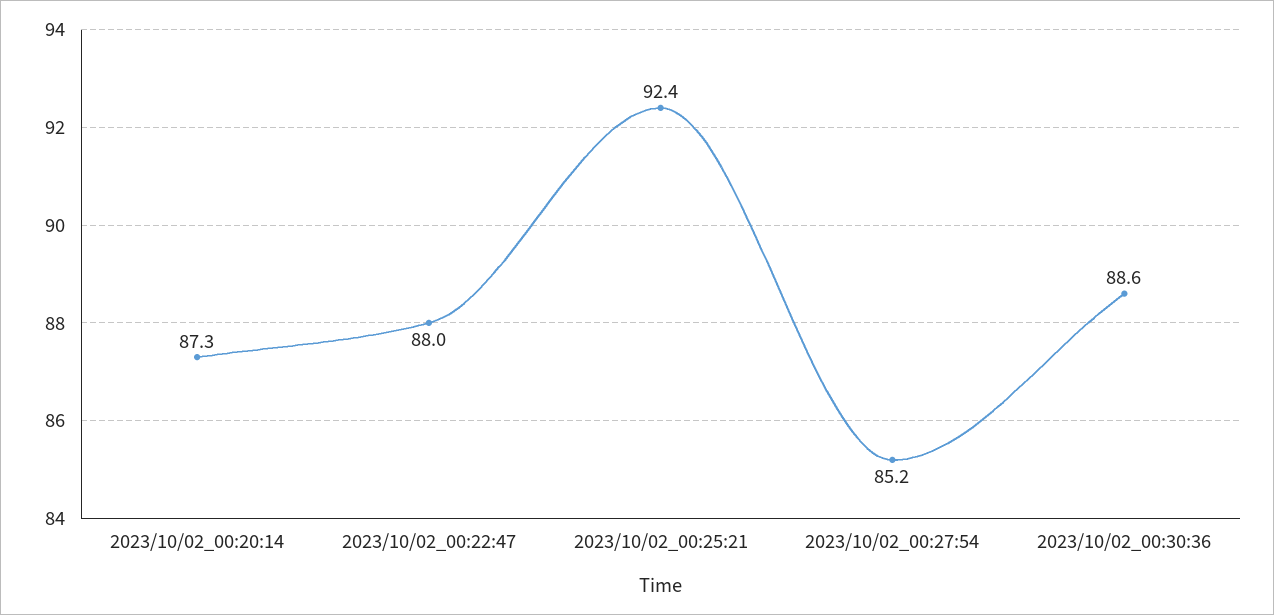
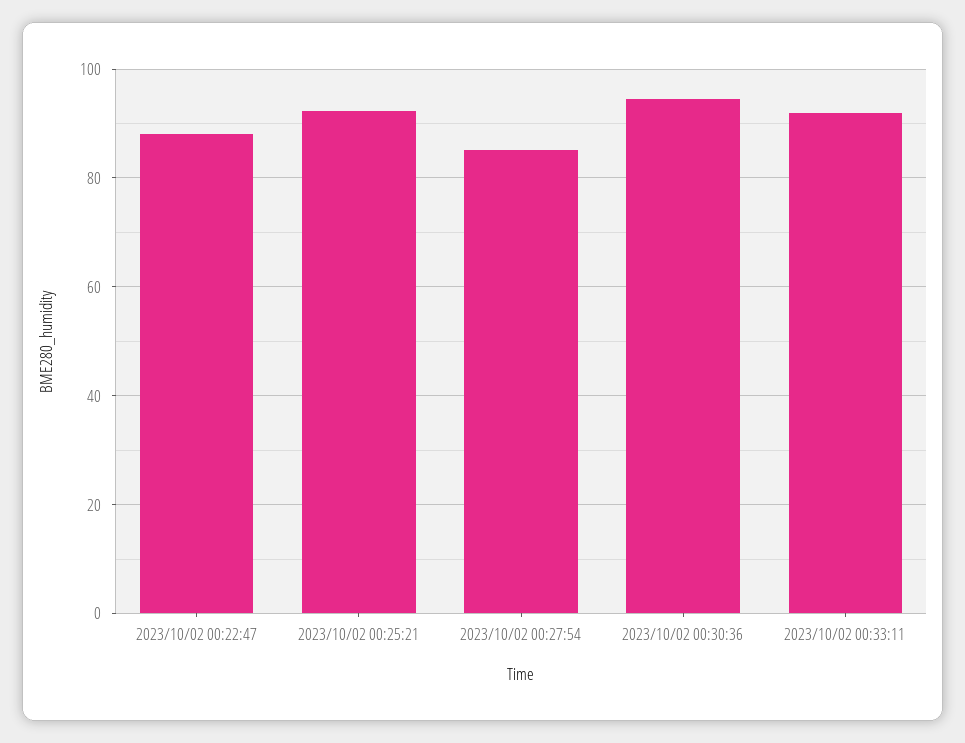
2023/10/02_00:20:14: 87.3 -> none
2023/10/02_00:30:36: 88.6 -> 94
2023/10/02 00:33:11: none -> 92

